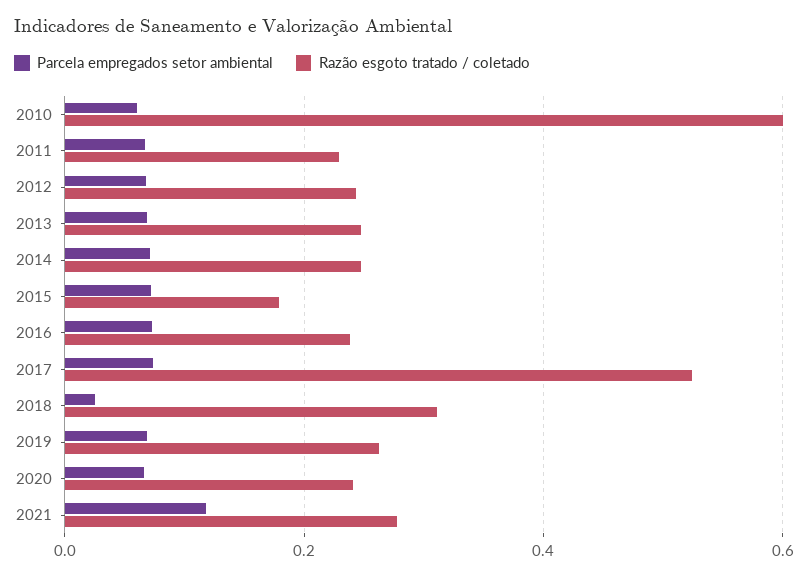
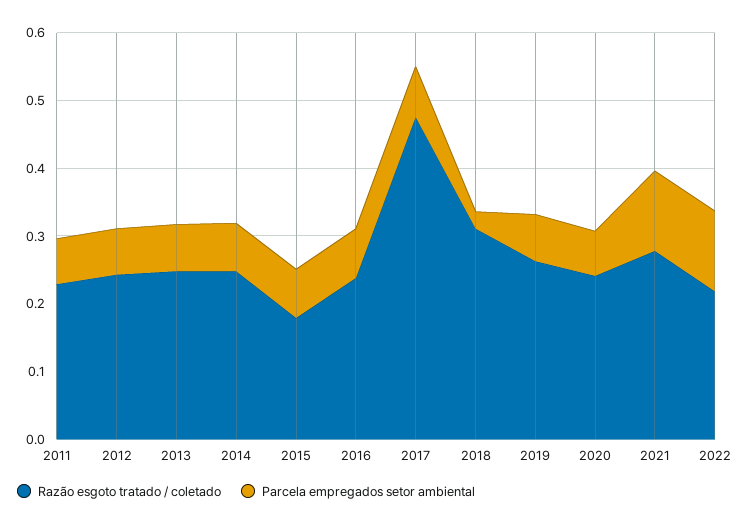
Parcela empregados setor ambiental, 2010: 0.06 -> none
Razão esgoto tratado / coletado, 2010: 0.6 -> none
Razão esgoto tratado / coletado, 2017: 0.52 -> 0.48
Razão esgoto tratado / coletado, 2022: none -> 0.22
Parcela empregados setor ambiental, 2022: none -> 0.12

